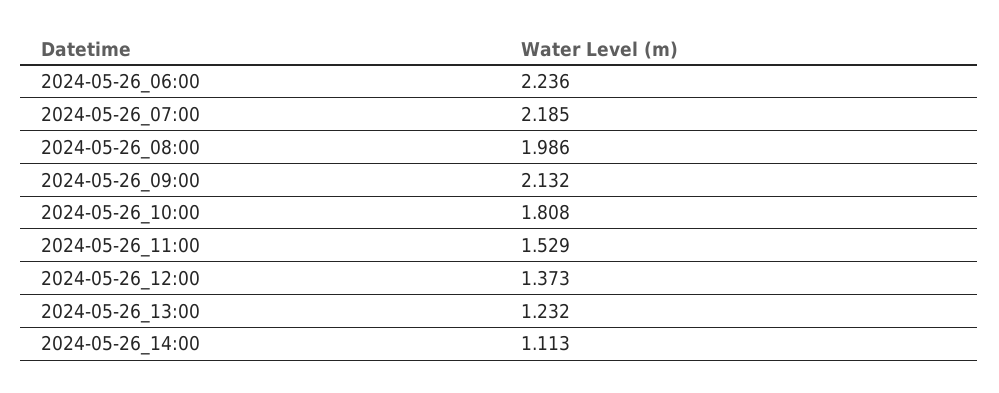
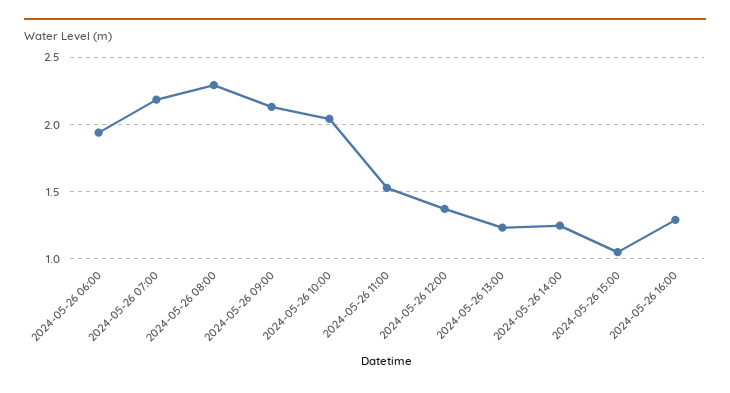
2024-05-26_06:00: 2.236 -> 1.95
2024-05-26_08:00: 1.986 -> 2.3
2024-05-26_10:00: 1.808 -> 2.05
2024-05-26_14:00: 1.113 -> 1.25
2024-05-26 15:00: none -> 1.05
2024-05-26 16:00: none -> 1.3

